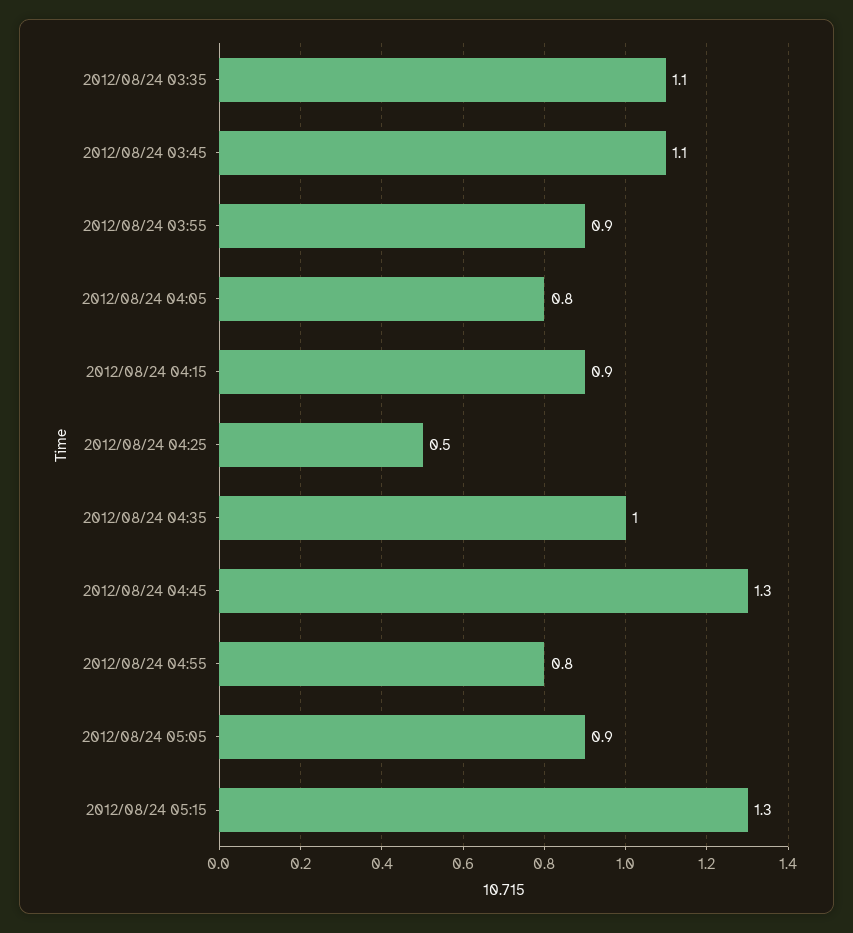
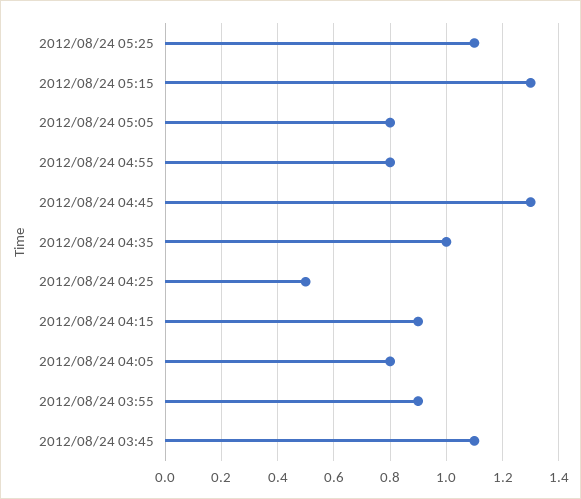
2012/08/24 03:35: 1.1 -> none
2012/08/24 05:05: 0.9 -> 0.8
2012/08/24 05:25: none -> 1.1

